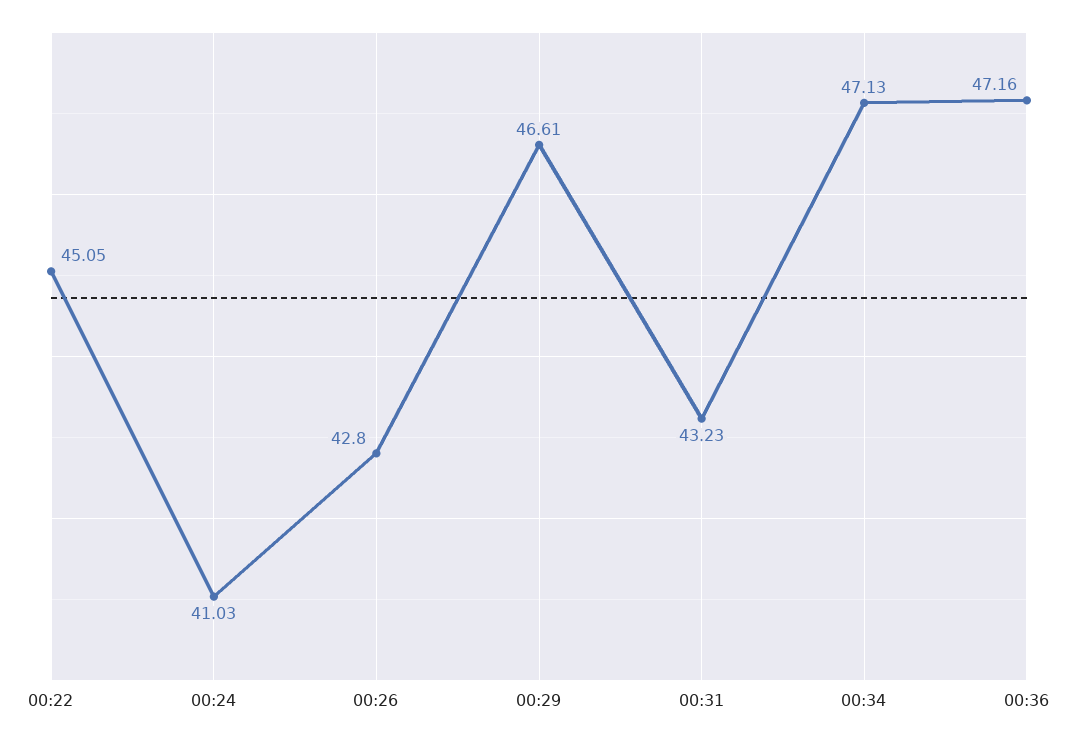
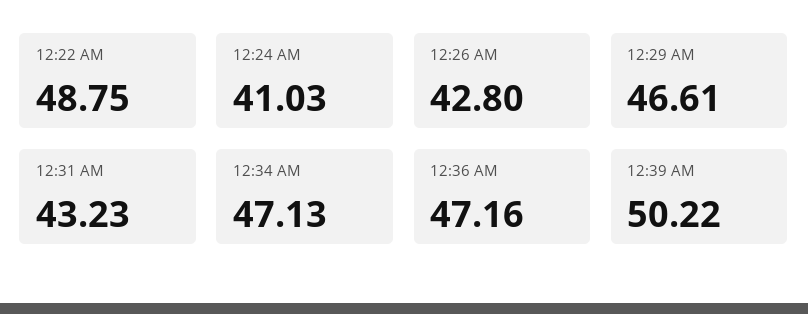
00:22: 45.05 -> 48.75
12:39 AM: none -> 50.22

